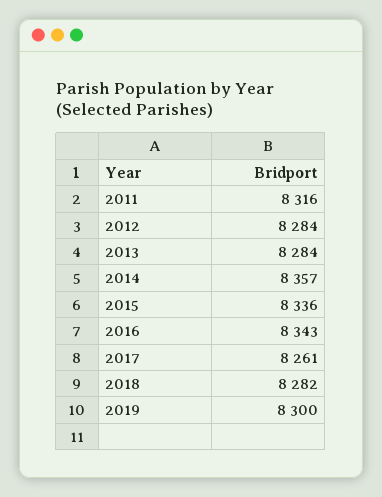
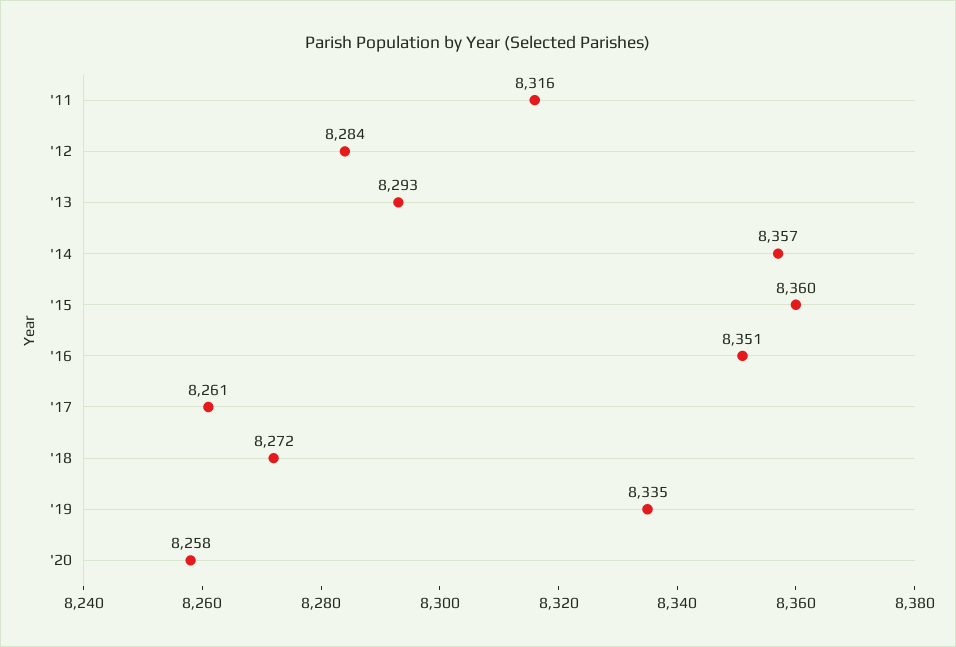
2013: 8284 -> 8293
2015: 8336 -> 8360
2016: 8343 -> 8351
2018: 8282 -> 8272
2019: 8300 -> 8335
'20: none -> 8258

